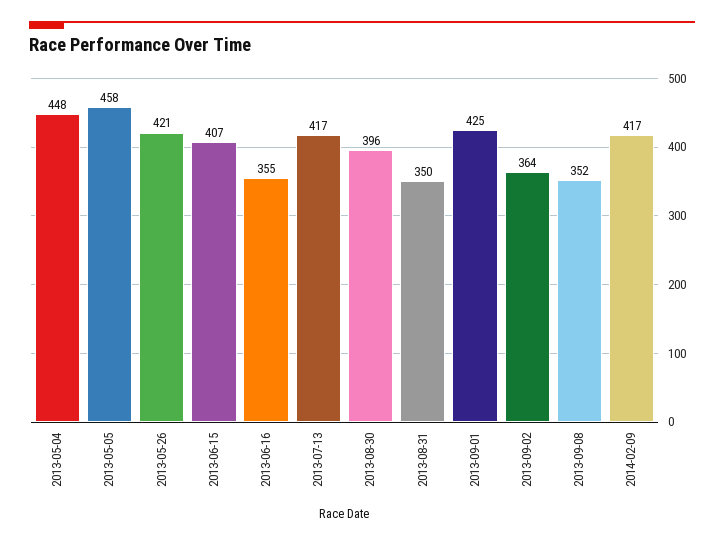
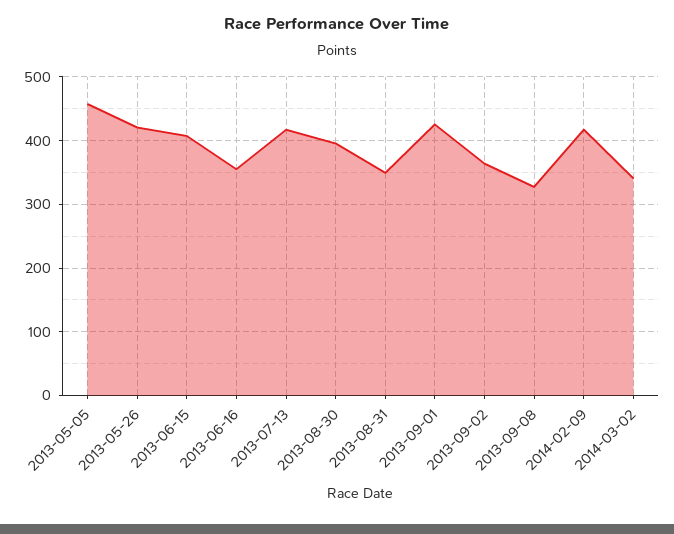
2013-05-04: 448 -> none
2013-09-08: 352 -> 330
2014-03-02: none -> 340

